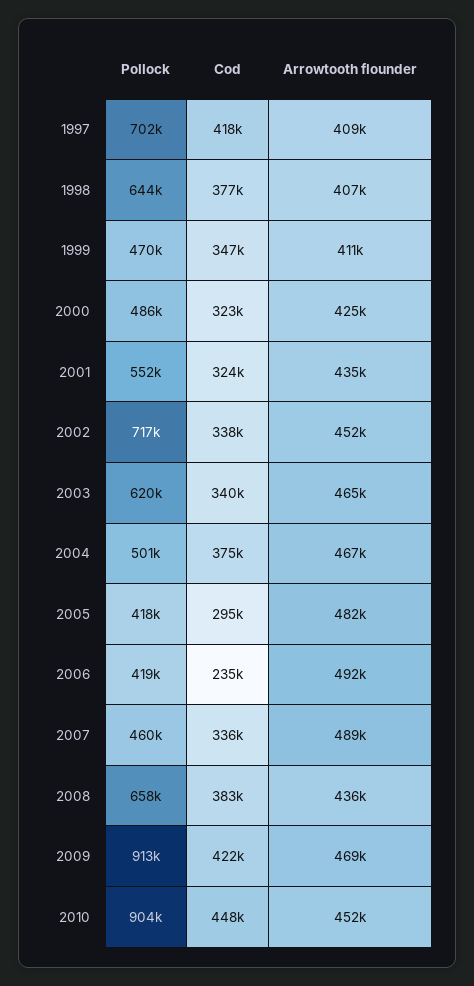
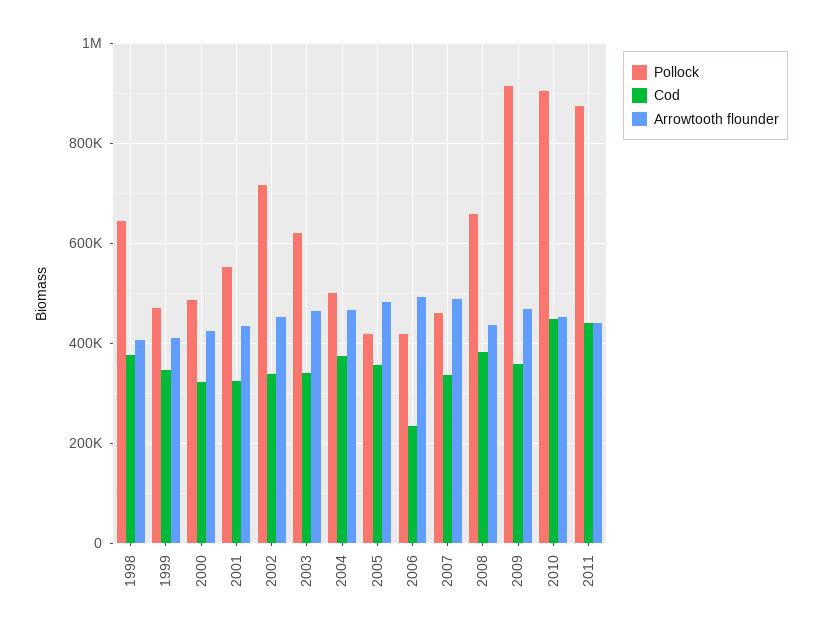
Pollock, 1997: 702000 -> none
Cod, 1997: 418000 -> none
Arrowtooth flounder, 1997: 409000 -> none
Cod, 2005: 295000 -> 360000
Cod, 2009: 422000 -> 360000
Pollock, 2011: none -> 880000
Cod, 2011: none -> 440000
Arrowtooth flounder, 2011: none -> 440000

